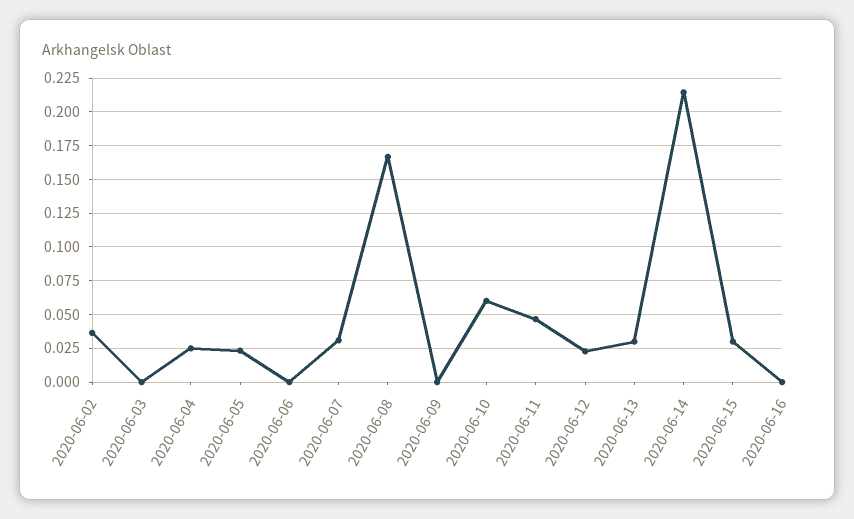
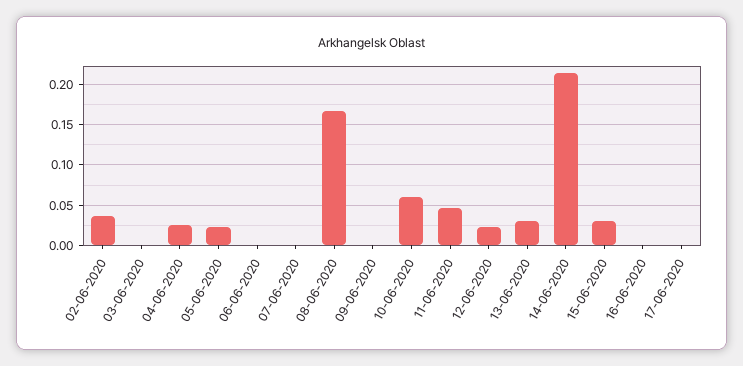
2020-06-07: 0.03 -> 0
17-06-2020: none -> 0

